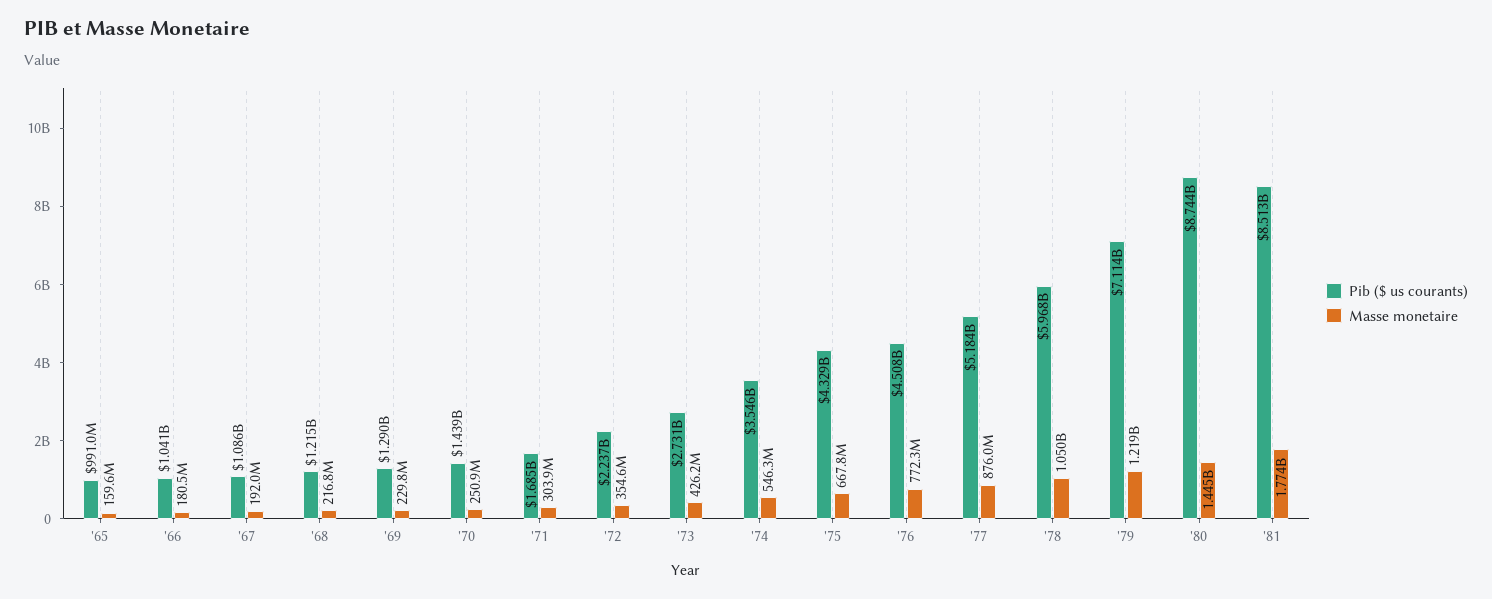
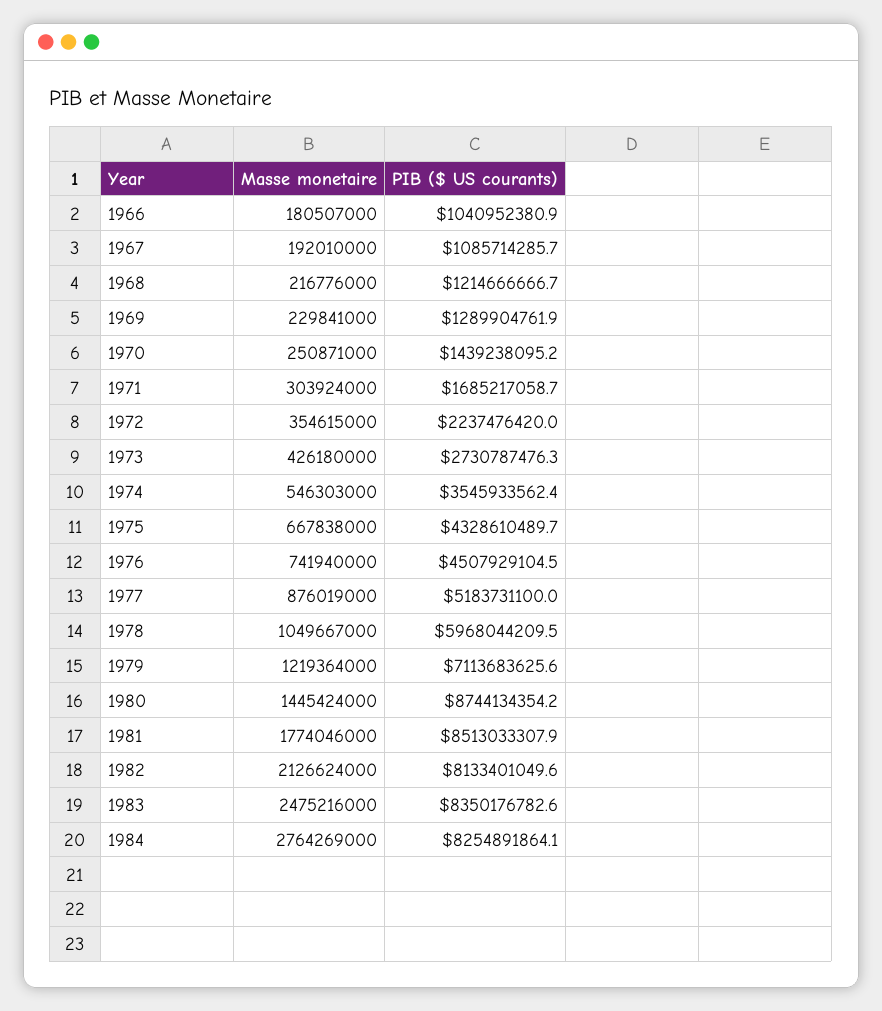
Pib ($ us courants), '65: 991000000 -> none
Masse monetaire, '65: 159600000 -> none
Masse monetaire, '76: 772300000 -> 741940000
Masse monetaire, 1982: none -> 2126624000
Pib ($ us courants), 1982: none -> 8133401049.6
Masse monetaire, 1983: none -> 2475216000
Pib ($ us courants), 1983: none -> 8350176782.6
Masse monetaire, 1984: none -> 2764269000
Pib ($ us courants), 1984: none -> 8254891864.1

